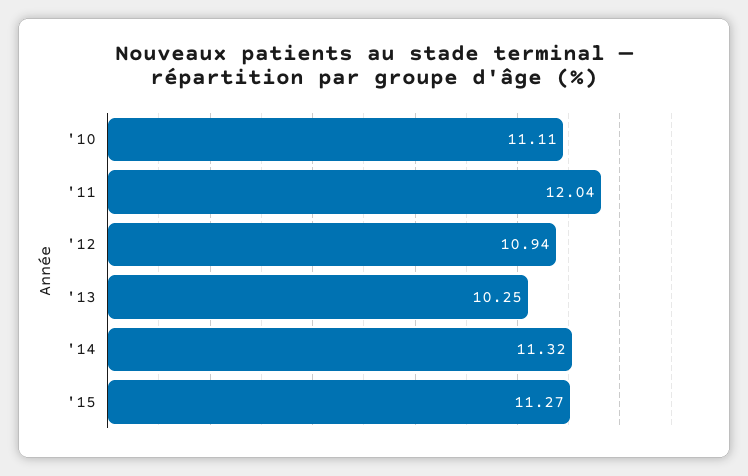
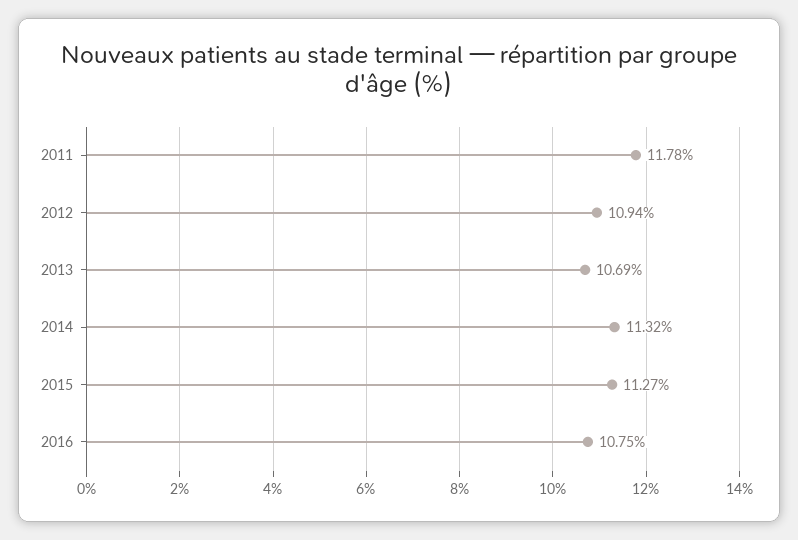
'10: 11.11 -> none
'11: 12.04 -> 11.78
'13: 10.25 -> 10.69
2016: none -> 10.75

